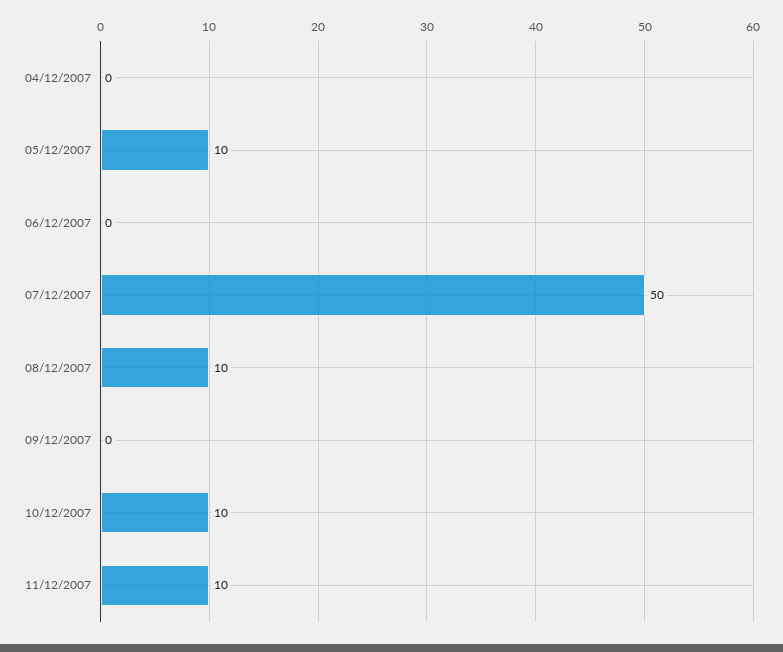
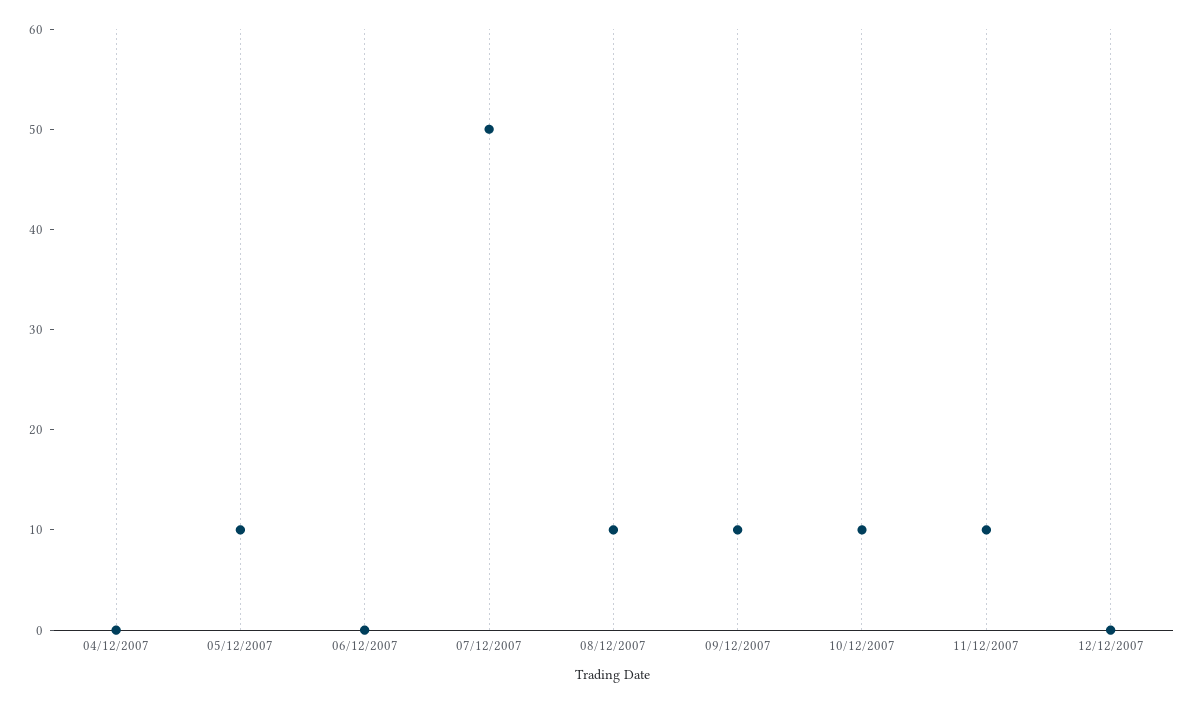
09/12/2007: 0 -> 10
12/12/2007: none -> 0

